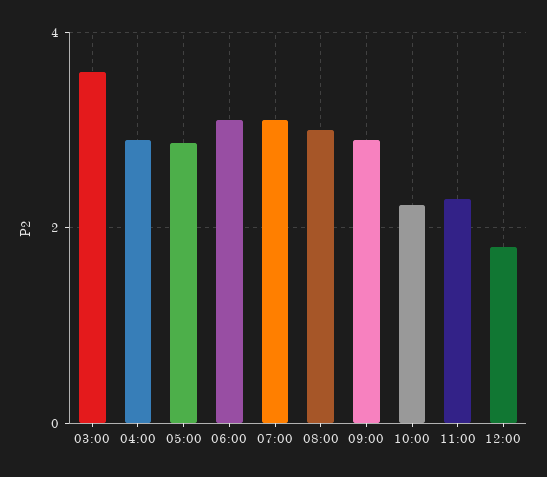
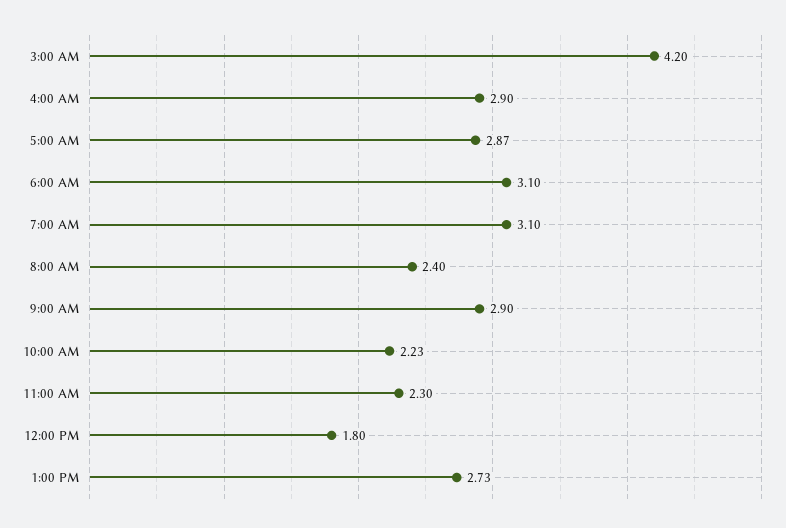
03:00: 3.6 -> 4.2
08:00: 3 -> 2.4
1:00 PM: none -> 2.73

